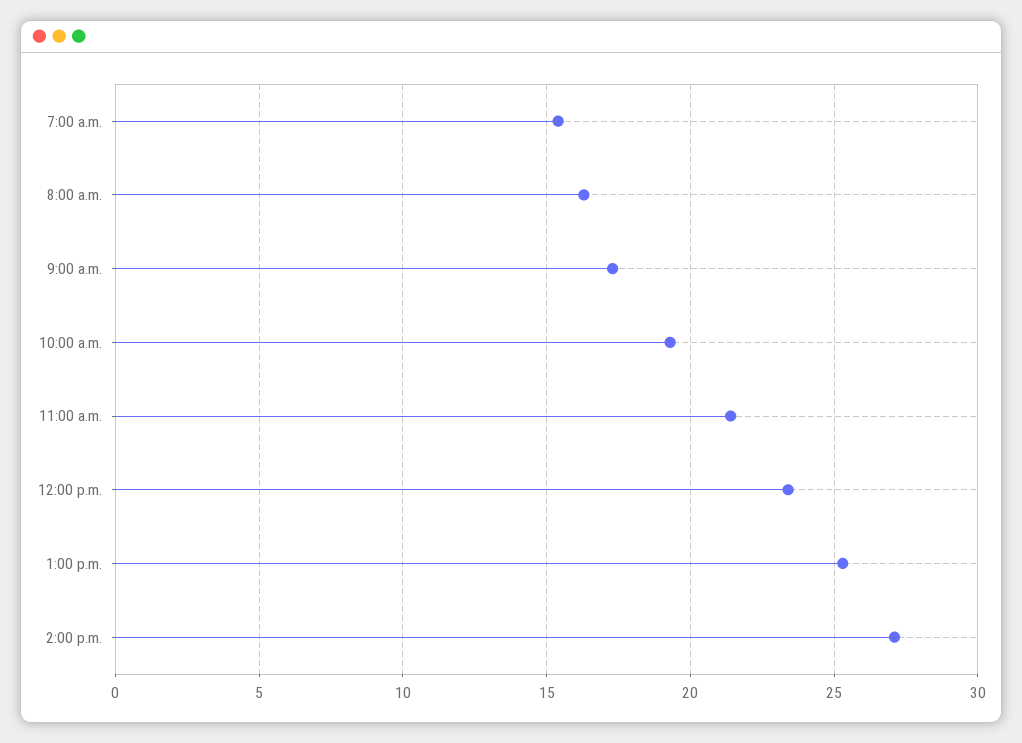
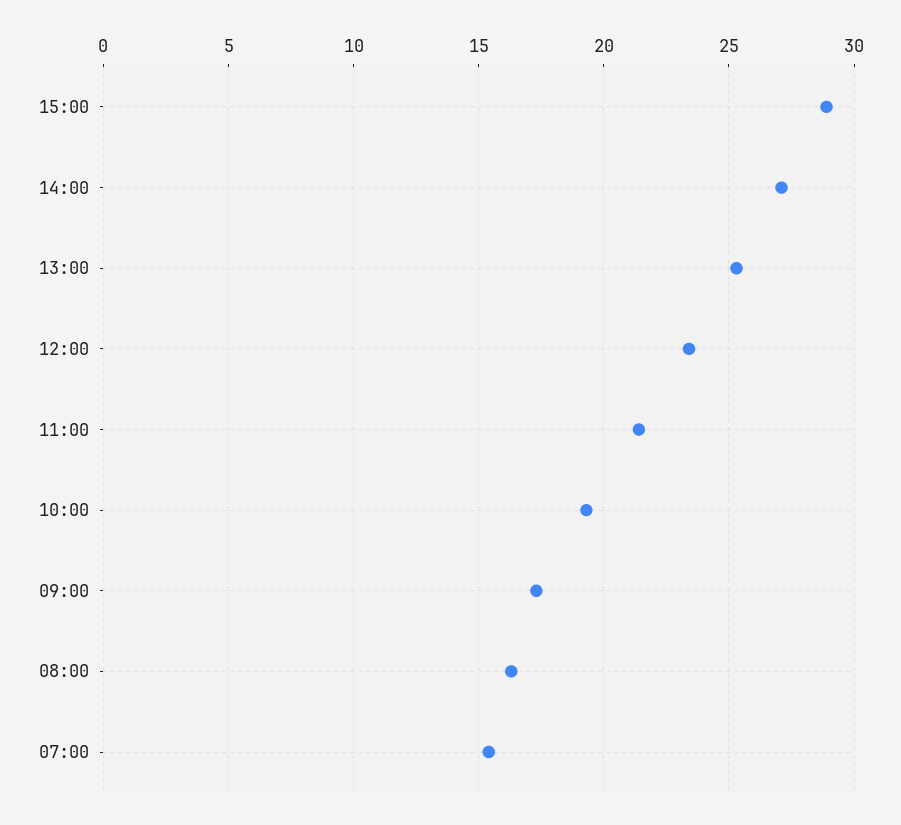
15:00: none -> 29

